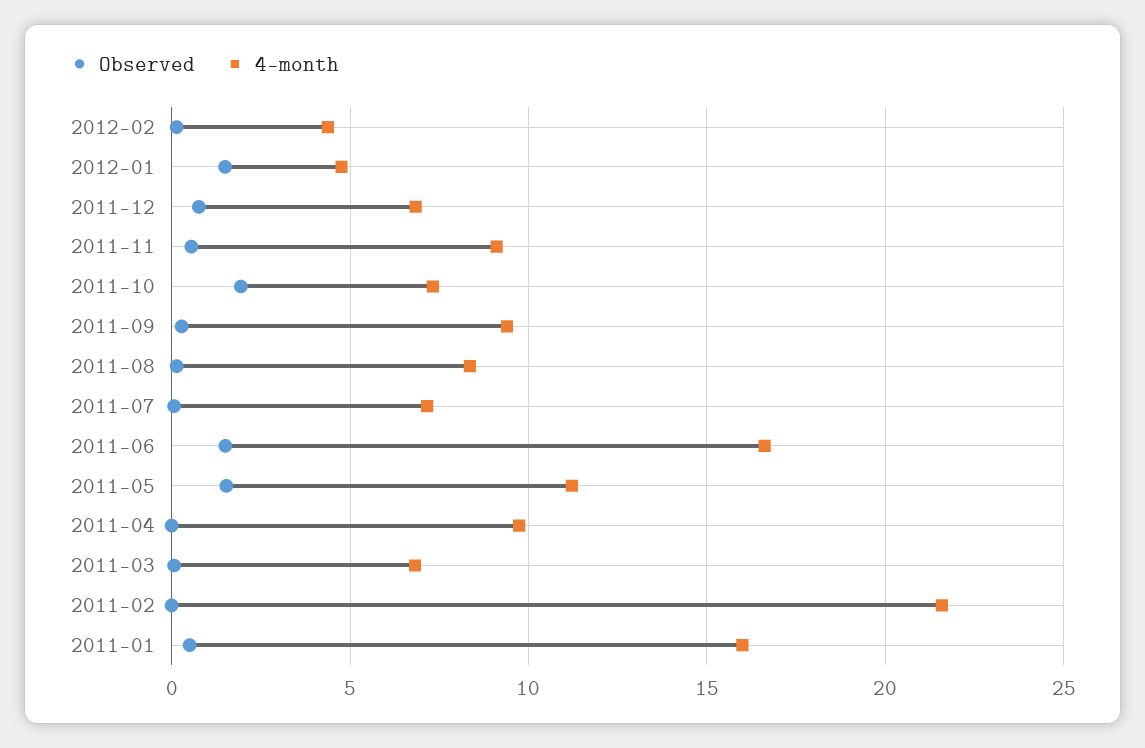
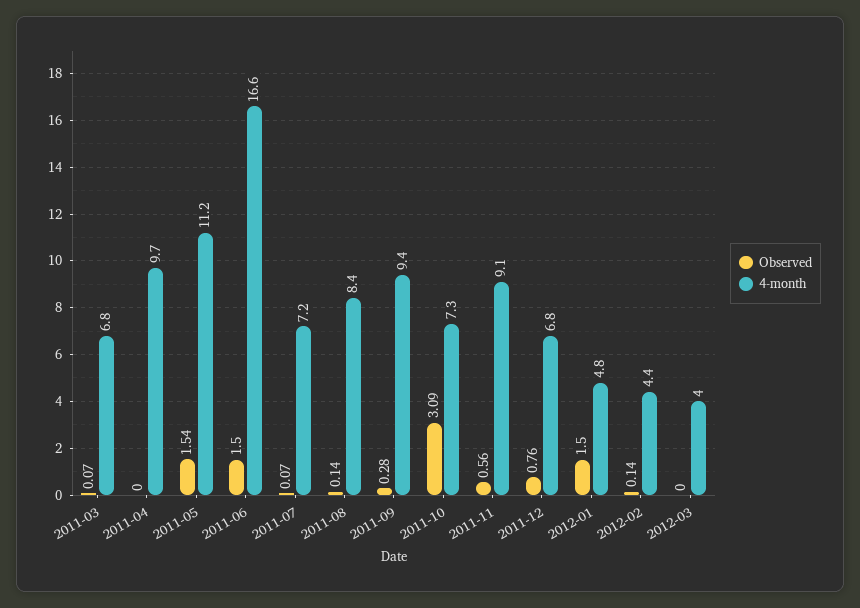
Observed, 2011-10: 2 -> 3.09
Observed, 2011-02: 0 -> none
4-month, 2011-02: 21.5 -> none
Observed, 2011-01: 0.5 -> none
4-month, 2011-01: 16 -> none
Observed, 2012-03: none -> 0
4-month, 2012-03: none -> 4

